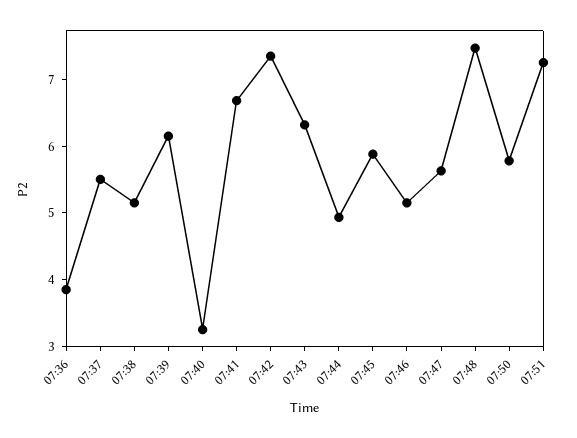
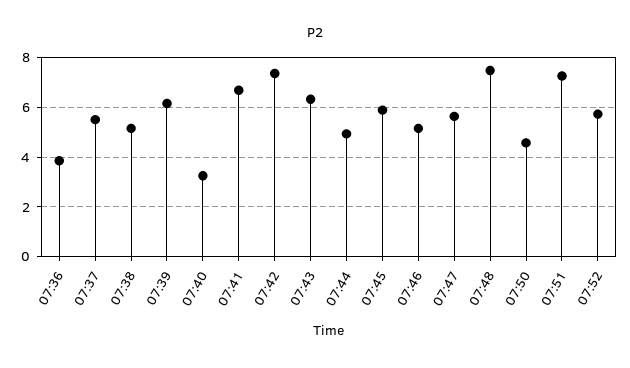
07:50: 5.8 -> 4.5
07:52: none -> 5.75

